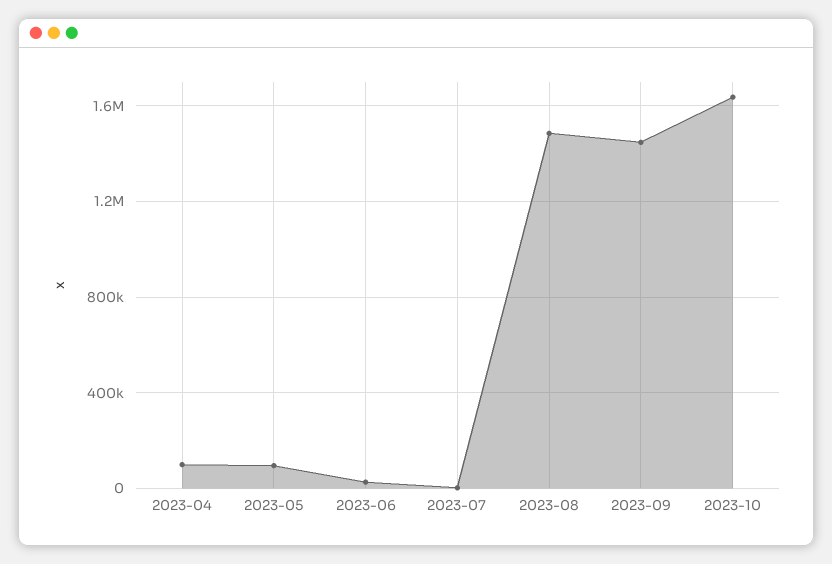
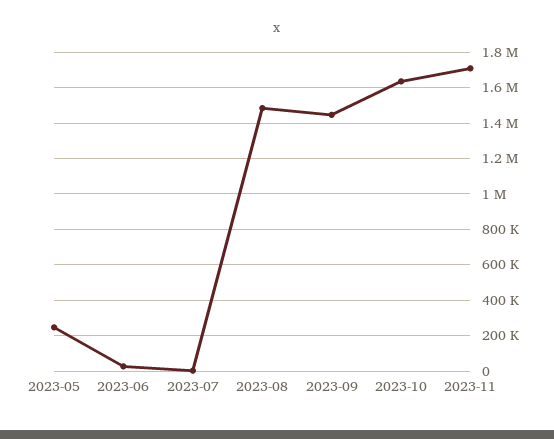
2023-04: 100000 -> none
2023-05: 100000 -> 250000
2023-11: none -> 1700000

